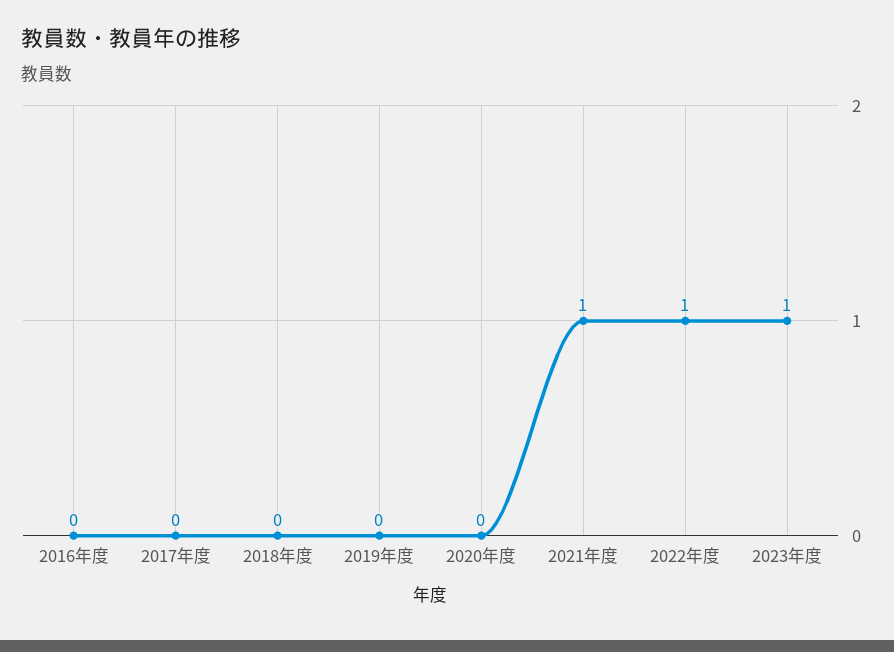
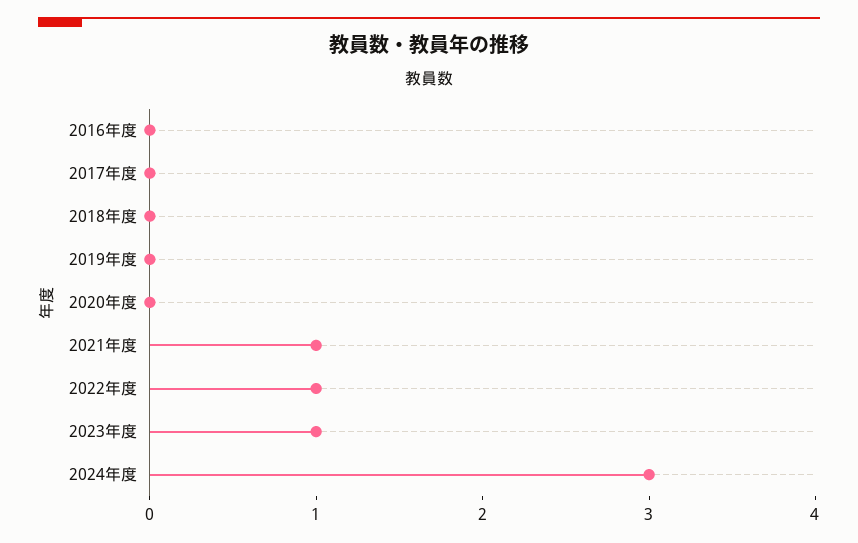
2024年度: none -> 3

